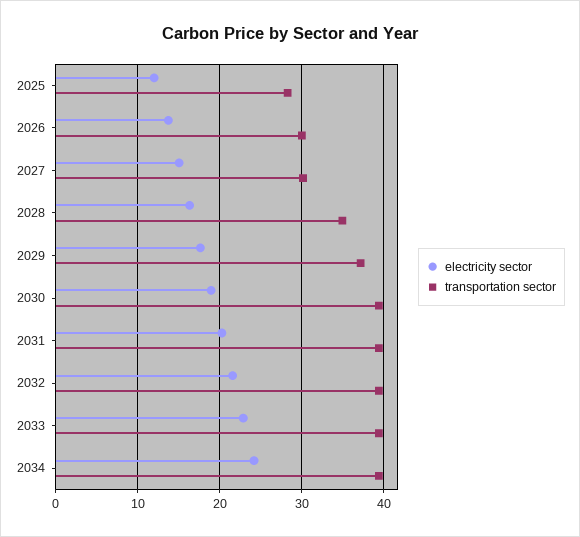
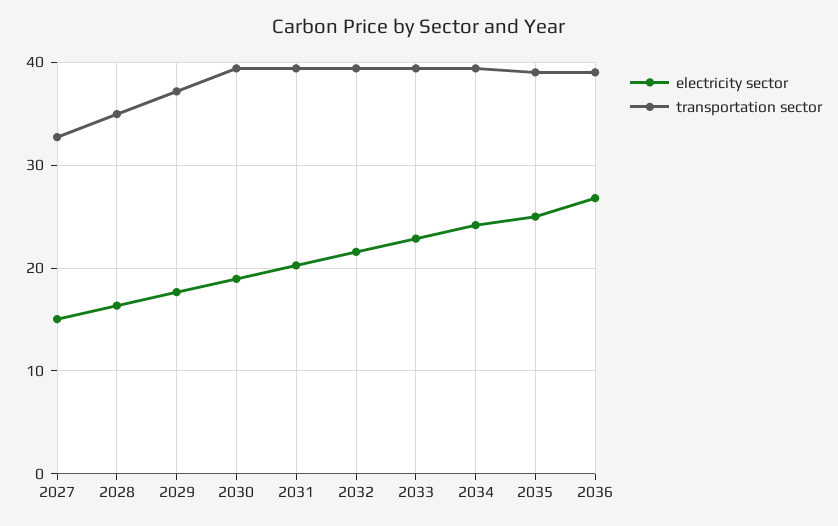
electricity sector, 2025: 12 -> none
transportation sector, 2025: 28 -> none
electricity sector, 2026: 14 -> none
transportation sector, 2026: 30 -> none
transportation sector, 2027: 30 -> 33
electricity sector, 2035: none -> 25
transportation sector, 2035: none -> 39
electricity sector, 2036: none -> 27
transportation sector, 2036: none -> 39

